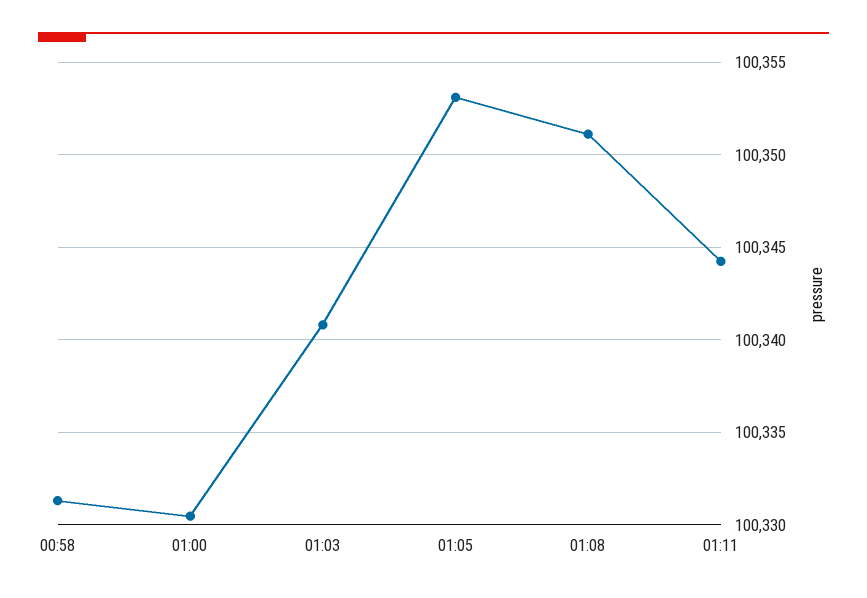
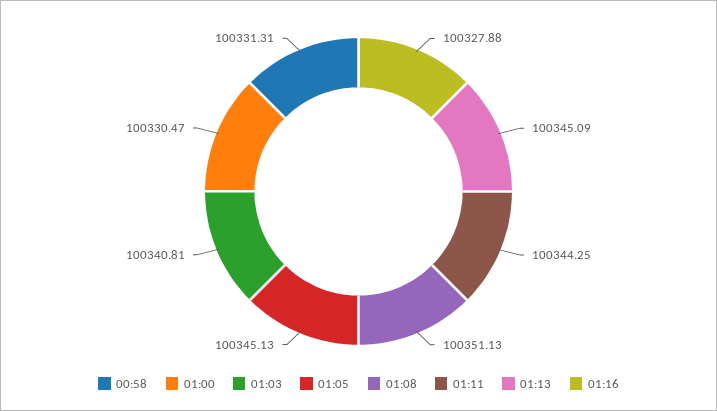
01:05: 100353 -> 100345.13
01:13: none -> 100345.09
01:16: none -> 100327.88

